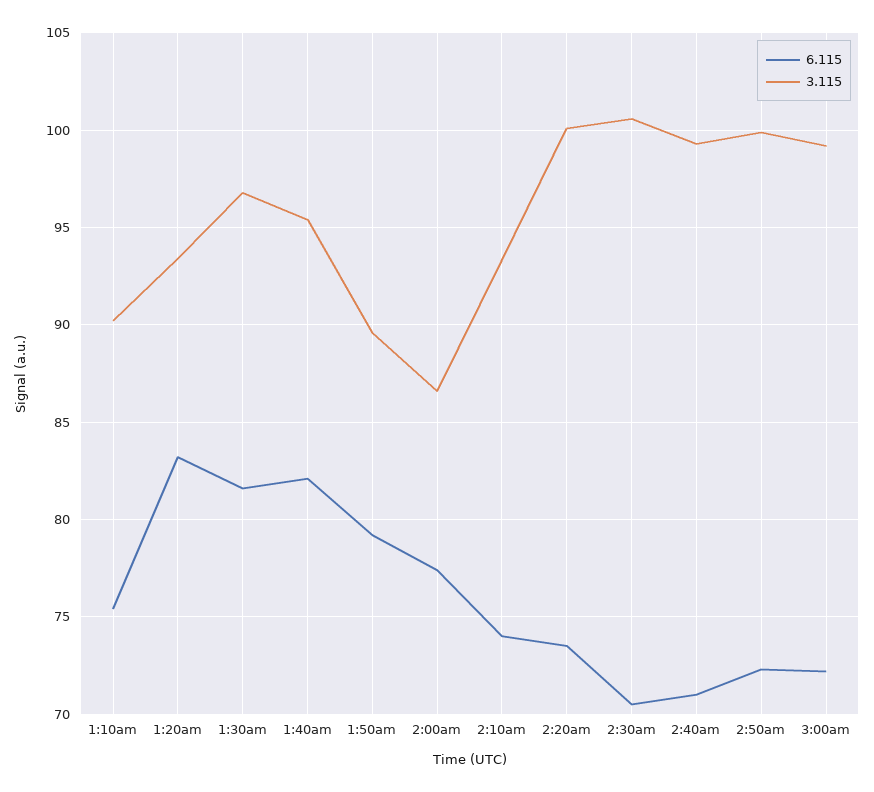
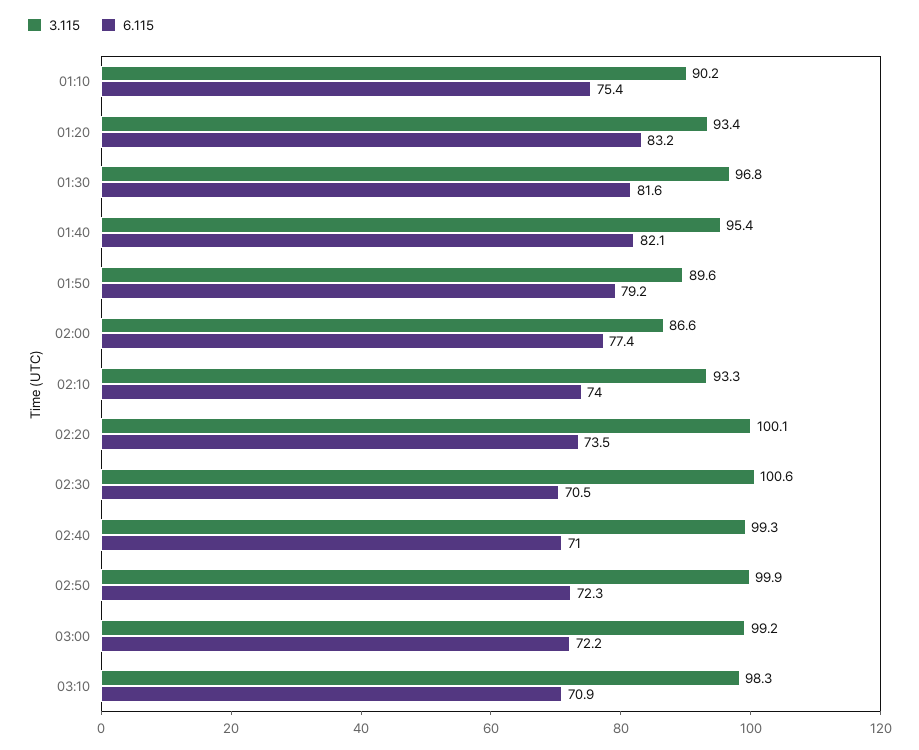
3.115, 03:10: none -> 98.3
6.115, 03:10: none -> 70.9

